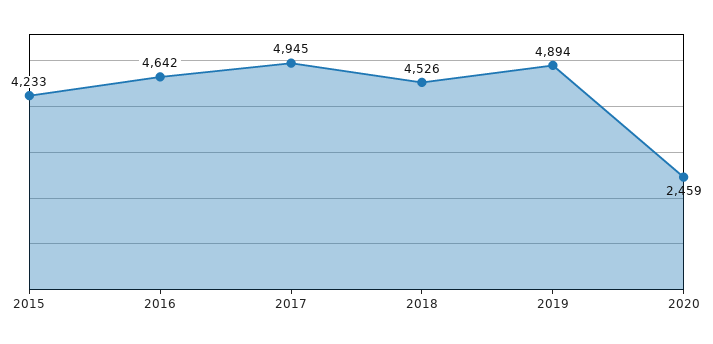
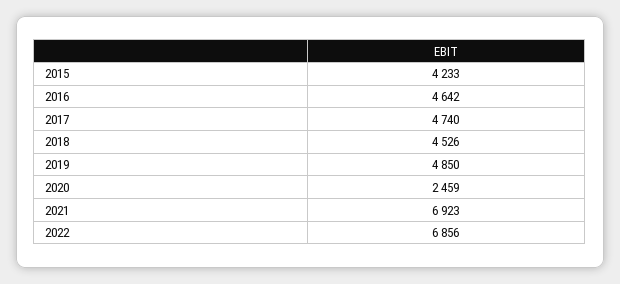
2017: 4945 -> 4740
2019: 4894 -> 4850
2021: none -> 6923
2022: none -> 6856

